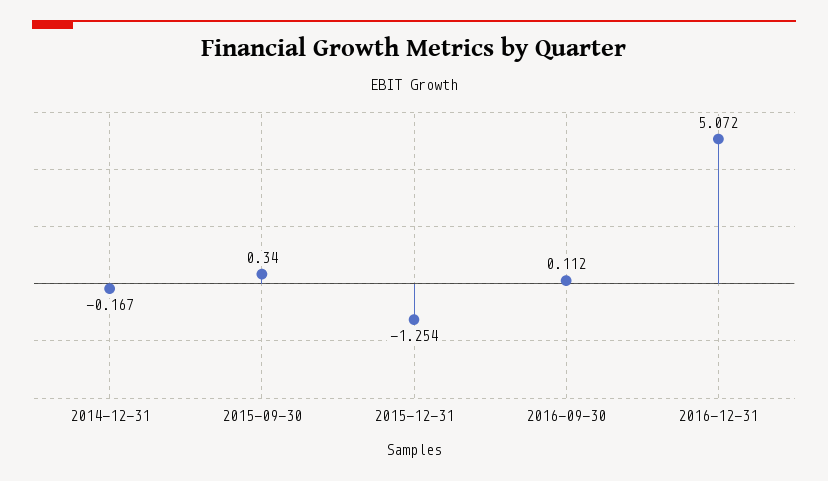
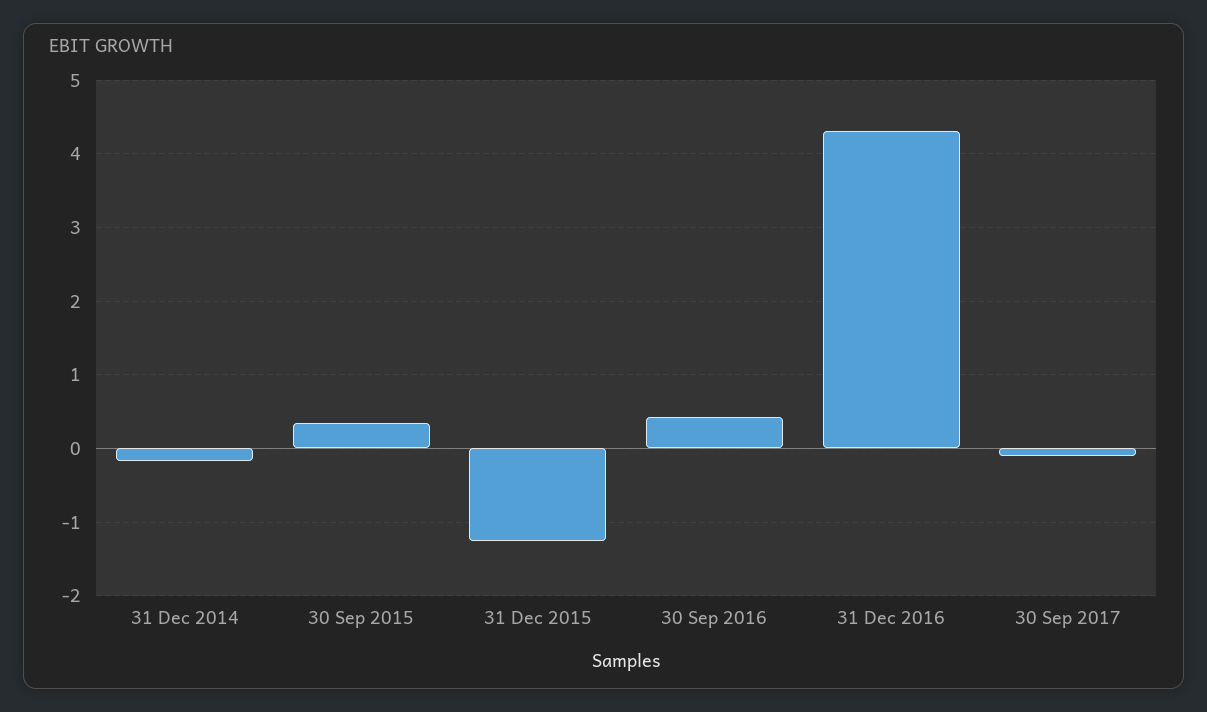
2016-09-30: 0.112 -> 0.4
2016-12-31: 5.072 -> 4.3
30 Sep 2017: none -> -0.1

